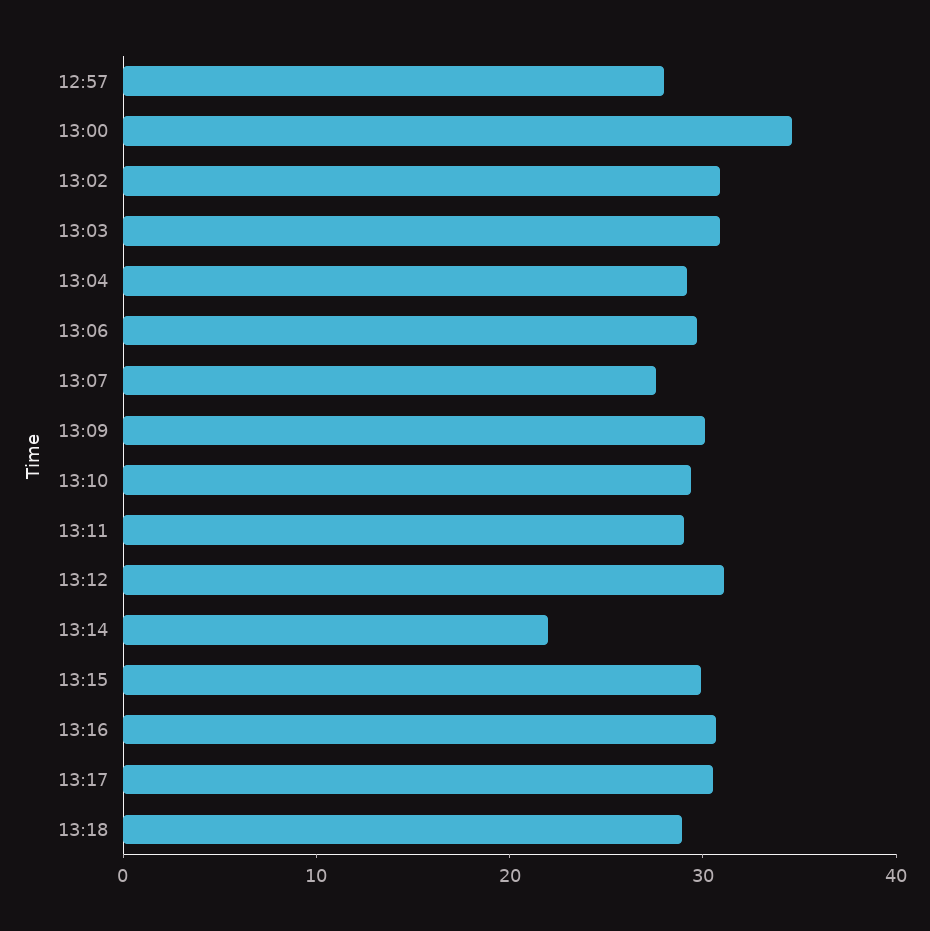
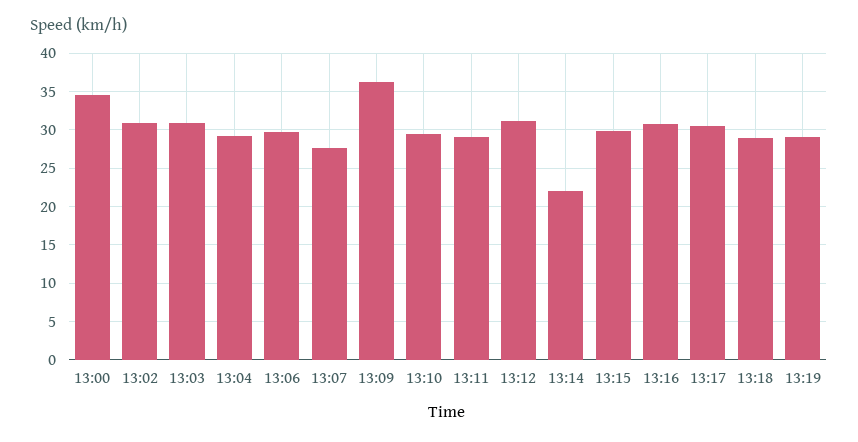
12:57: 28 -> none
13:09: 30 -> 36
13:19: none -> 29

